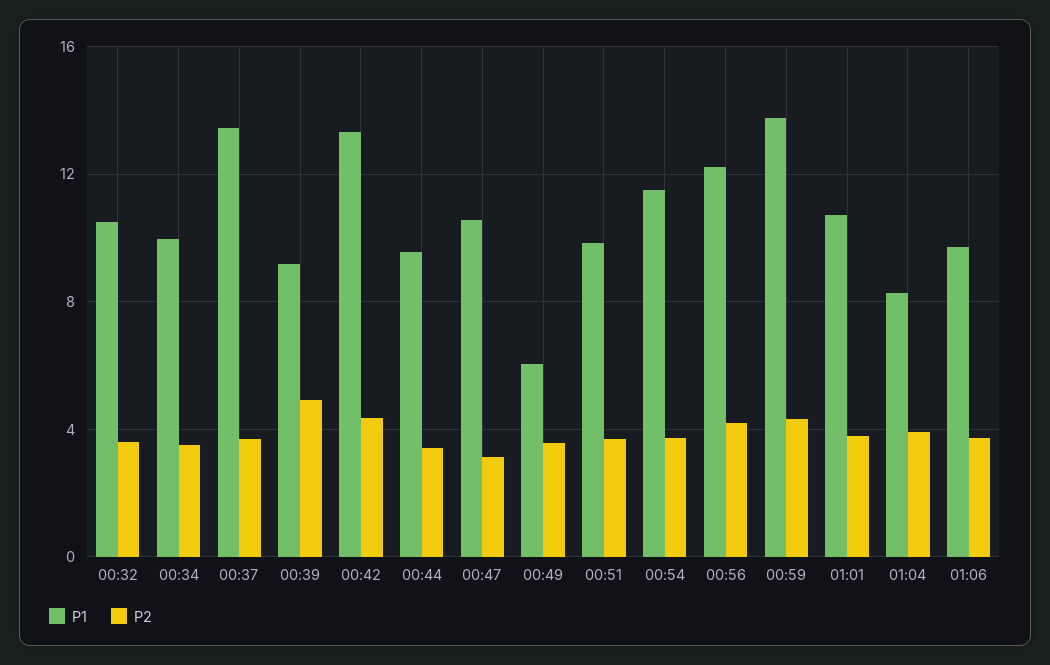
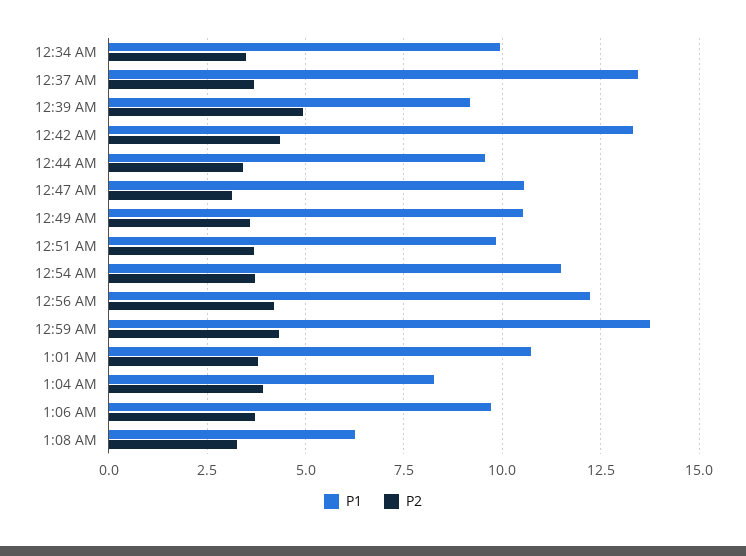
P1, 00:32: 10.5 -> none
P2, 00:32: 3.5 -> none
P1, 00:49: 6 -> 10.5
P1, 1:08 AM: none -> 6.25
P2, 1:08 AM: none -> 3.25

